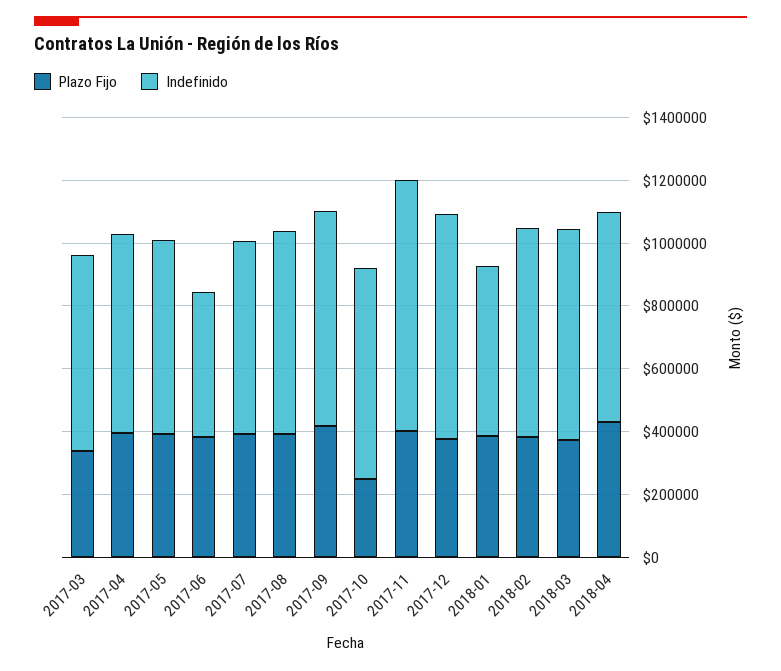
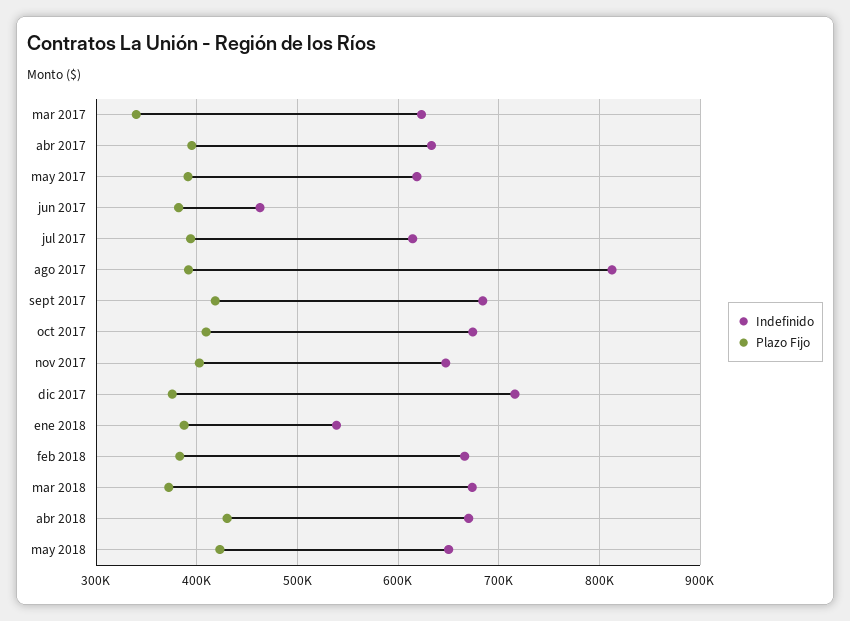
Indefinido, 2017-08: 650000 -> 810000
Plazo Fijo, 2017-10: 250000 -> 410000
Indefinido, 2017-11: 800000 -> 650000
Indefinido, may 2018: none -> 650000
Plazo Fijo, may 2018: none -> 420000

